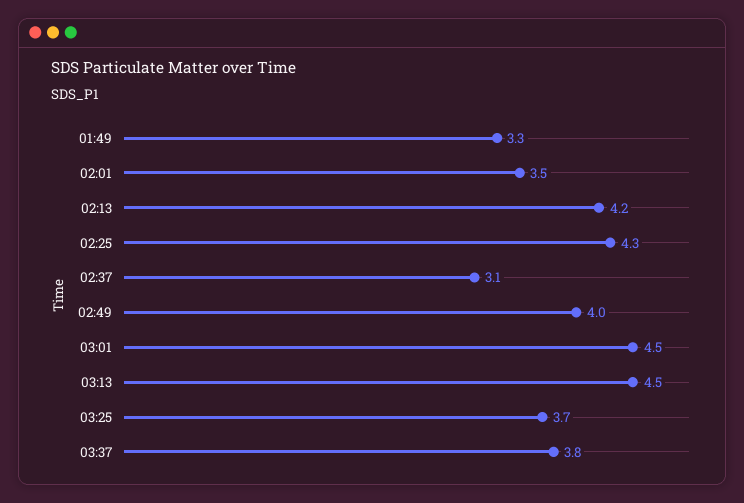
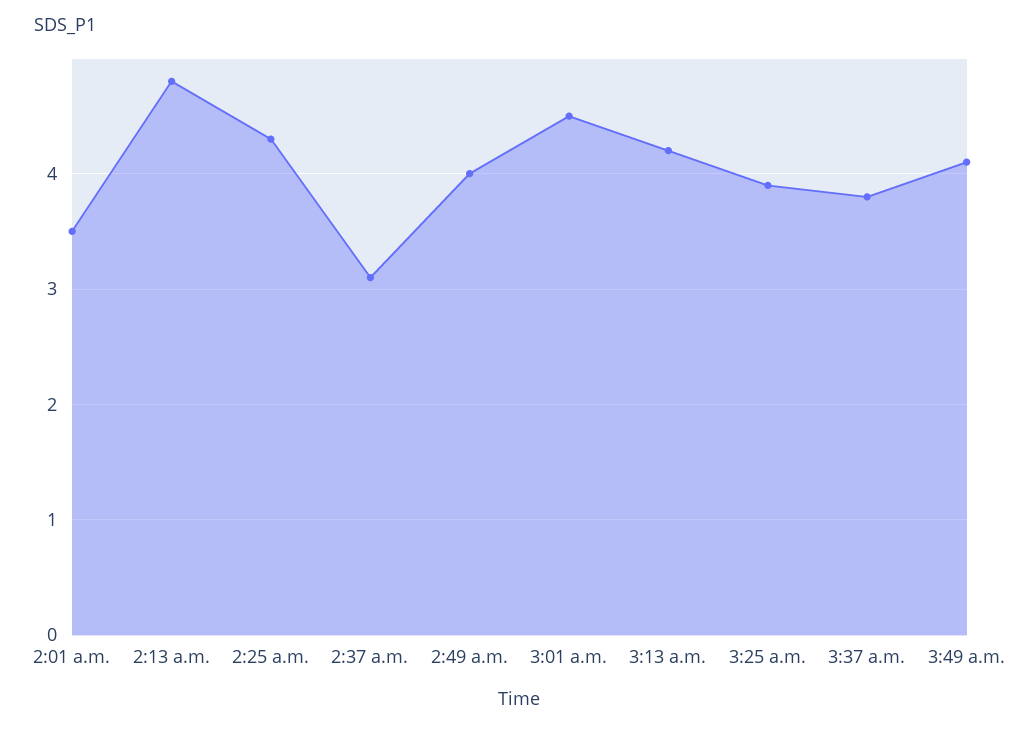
01:49: 3.3 -> none
02:13: 4.2 -> 4.8
03:13: 4.5 -> 4.2
03:25: 3.7 -> 3.9
3:49 a.m.: none -> 4.1

